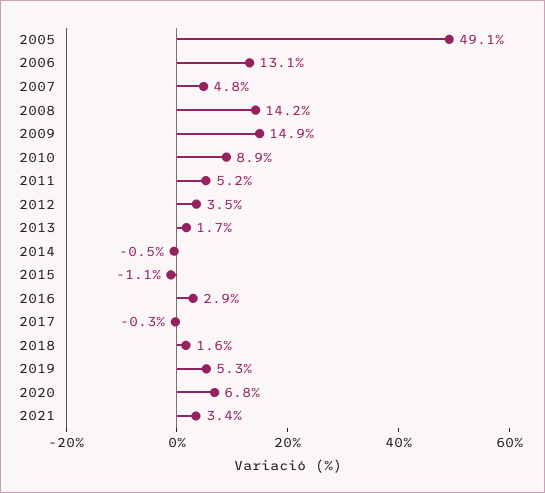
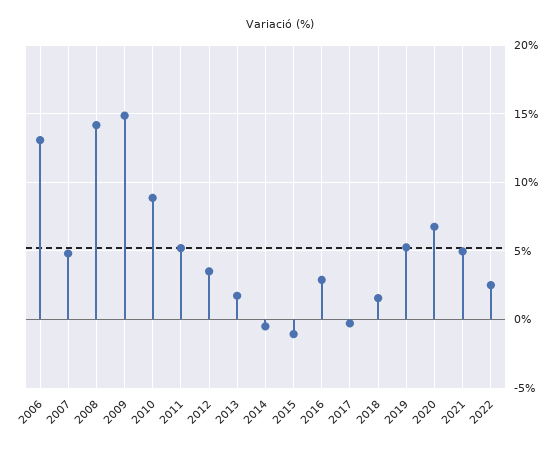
2005: 49.1 -> none
2021: 3.4 -> 5
2022: none -> 2.5

